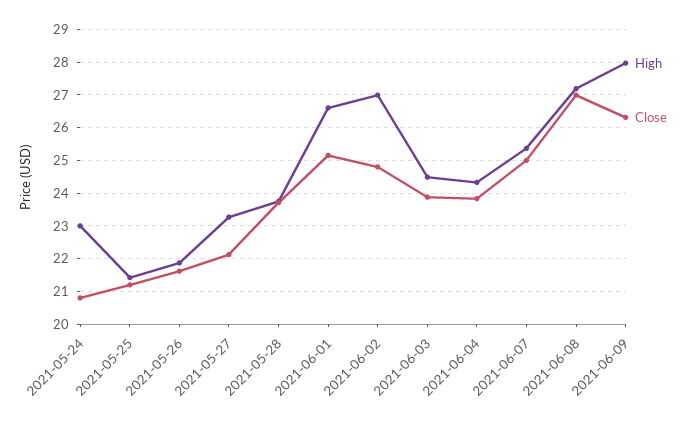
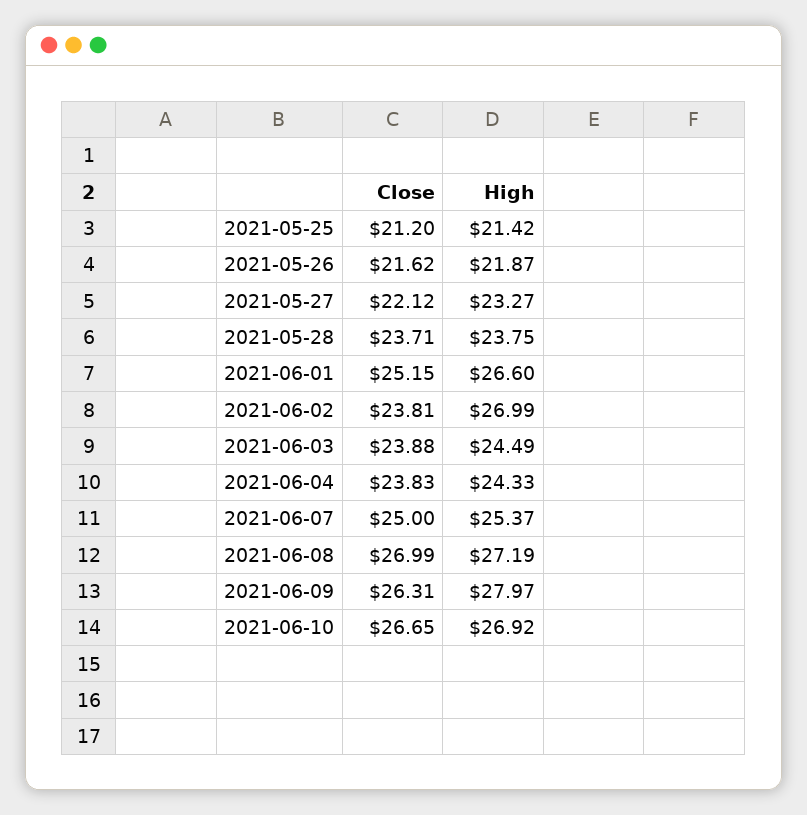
High, 2021-05-24: 23 -> none
Close, 2021-05-24: 20.8 -> none
Close, 2021-06-02: 24.8 -> 23.81
Close, 2021-06-10: none -> 26.65
High, 2021-06-10: none -> 26.92

